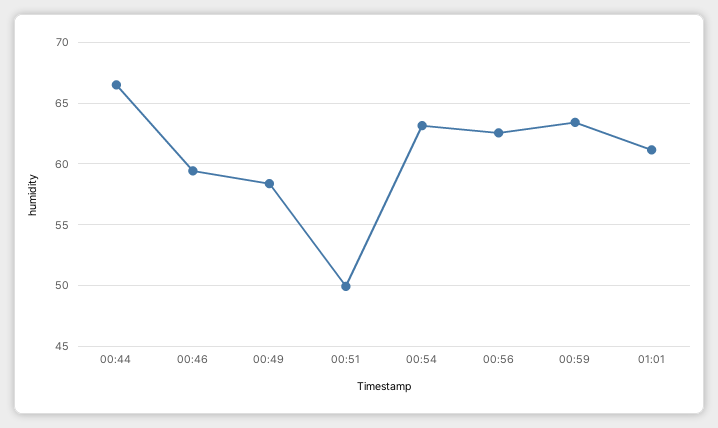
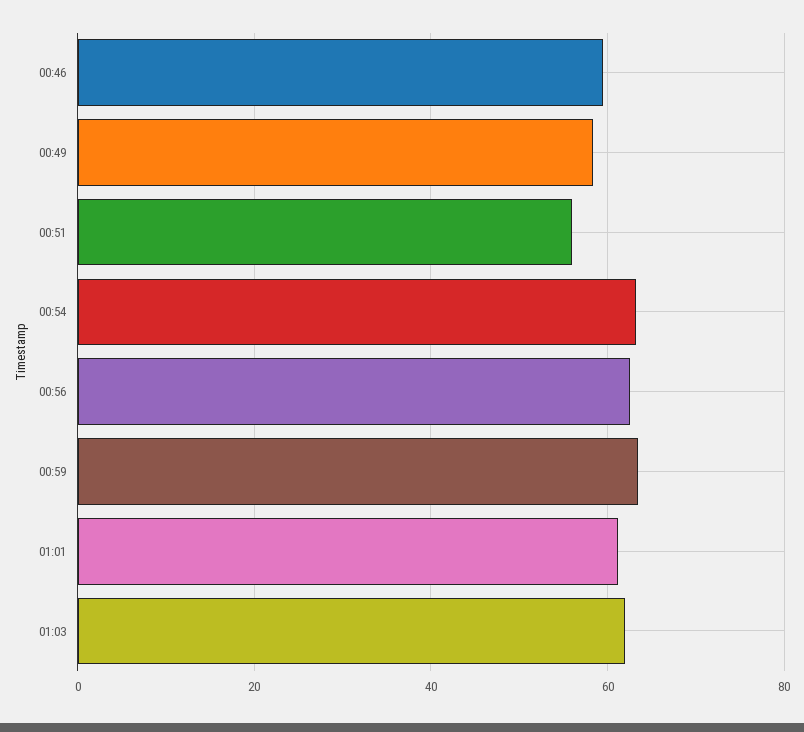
00:44: 66.5 -> none
00:51: 50 -> 56
01:03: none -> 62

